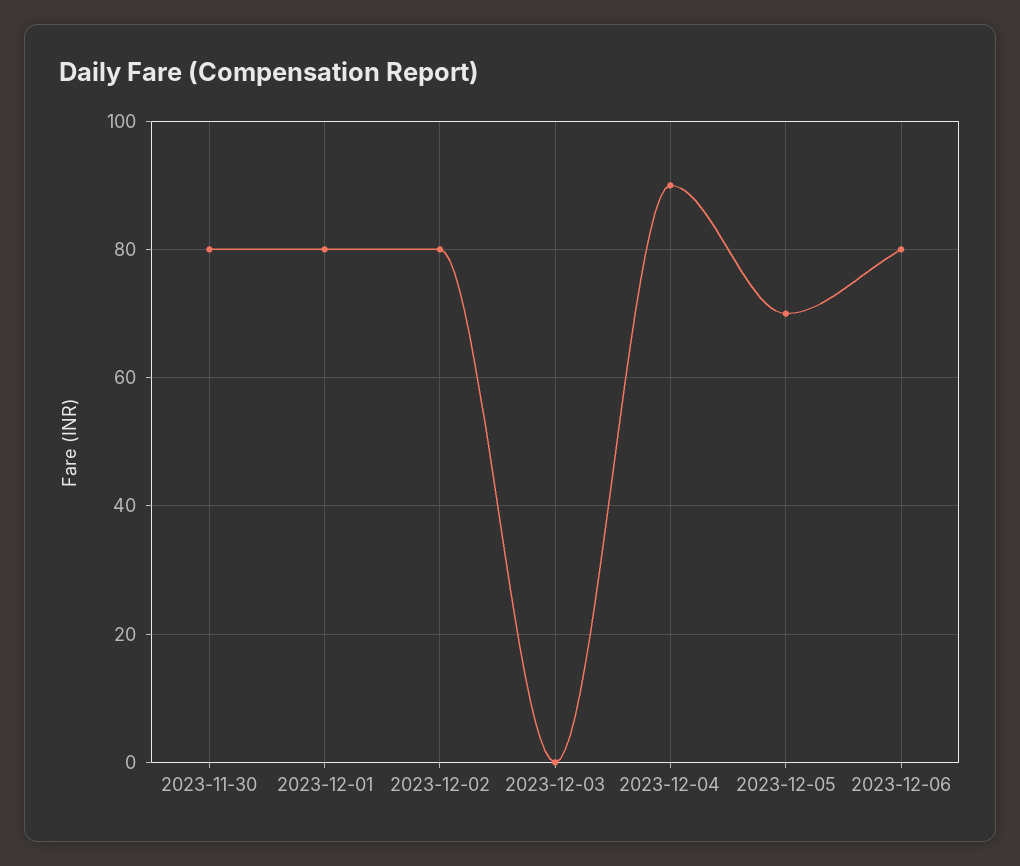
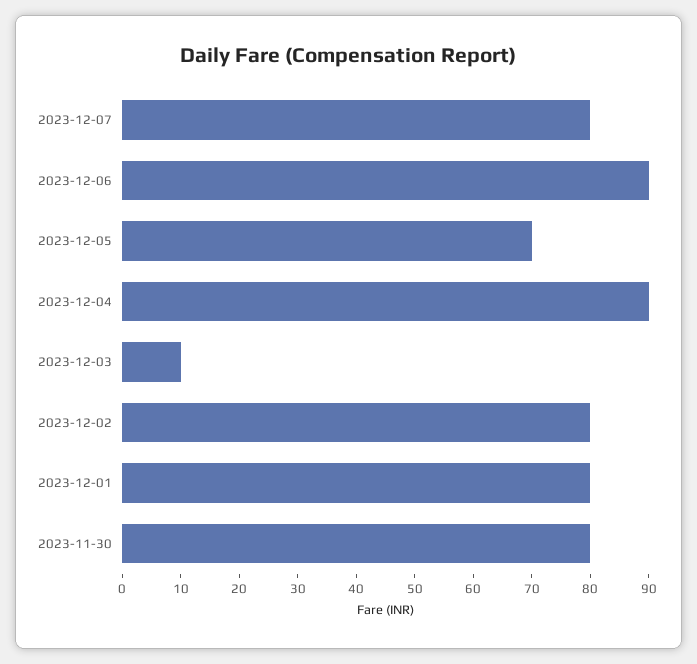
2023-12-03: 0 -> 10
2023-12-06: 80 -> 90
2023-12-07: none -> 80

